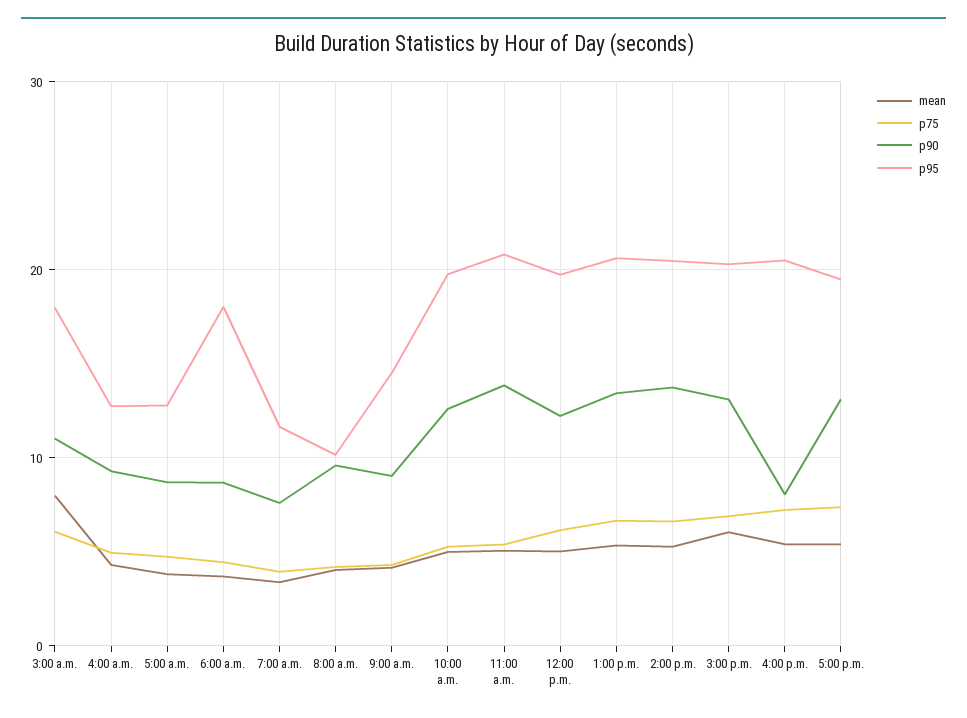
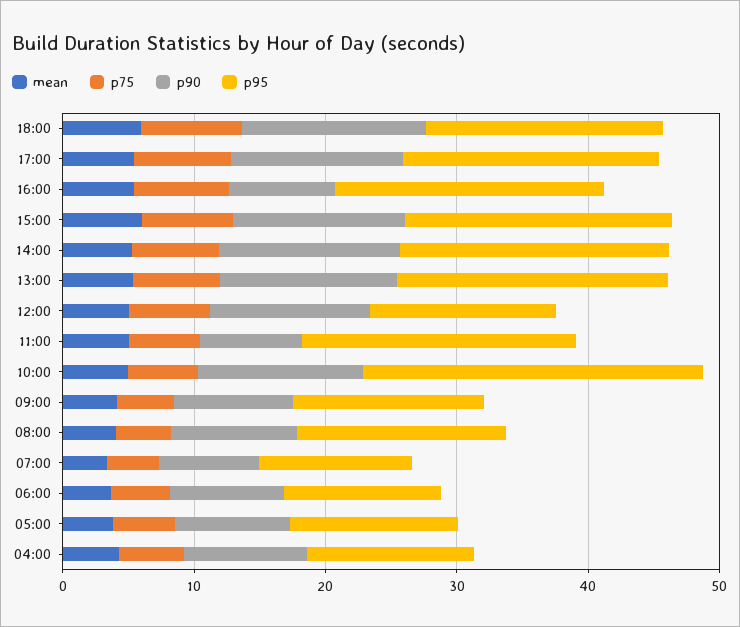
mean, 3:00 a.m.: 8 -> none
p75, 3:00 a.m.: 6 -> none
p90, 3:00 a.m.: 11 -> none
p95, 3:00 a.m.: 18 -> none
p95, 6:00 a.m.: 18 -> 12
p95, 8:00 a.m.: 10 -> 16
p95, 10:00 a.m.: 20 -> 26
p90, 11:00 a.m.: 14 -> 8
p95, 12:00 p.m.: 20 -> 14
mean, 18:00: none -> 6
p75, 18:00: none -> 8
p90, 18:00: none -> 14
p95, 18:00: none -> 18

